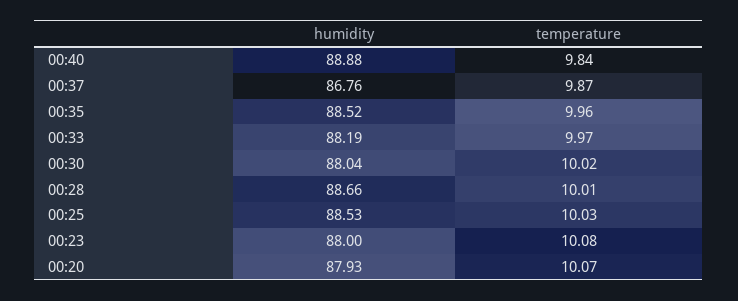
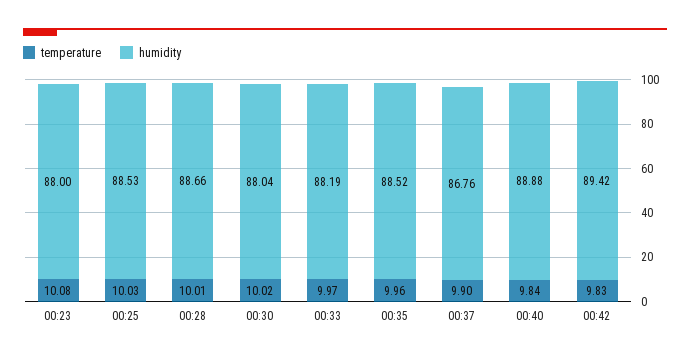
temperature, 00:37: 9.87 -> 9.9
humidity, 00:20: 87.93 -> none
temperature, 00:20: 10.07 -> none
temperature, 00:42: none -> 9.83
humidity, 00:42: none -> 89.42

